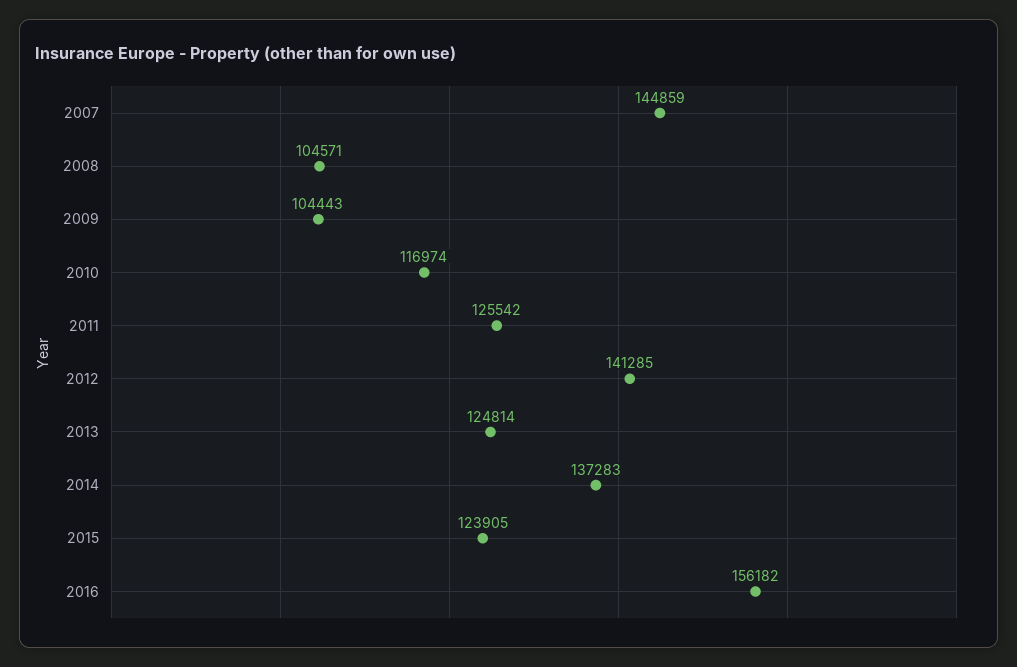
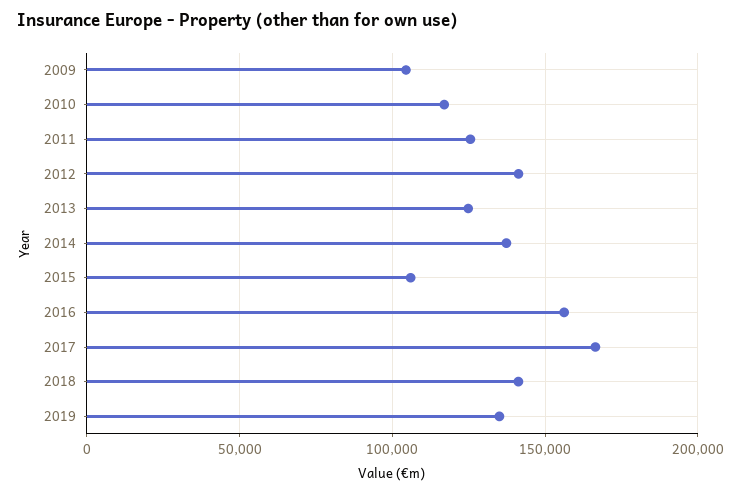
2007: 144859 -> none
2008: 104571 -> none
2015: 123905 -> 105000
2017: none -> 165000
2018: none -> 140000
2019: none -> 135000

